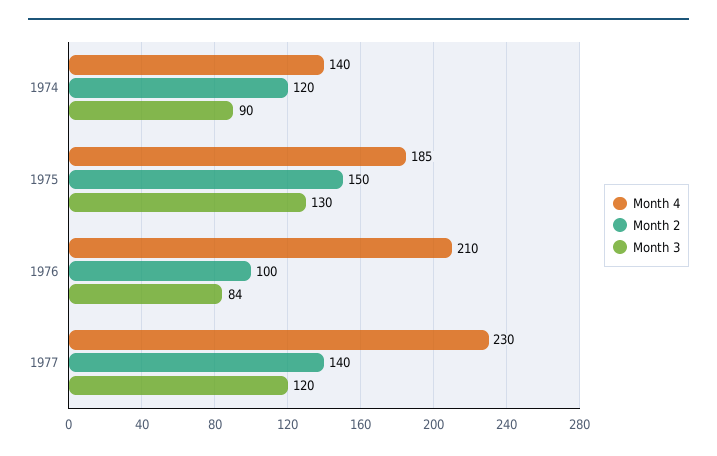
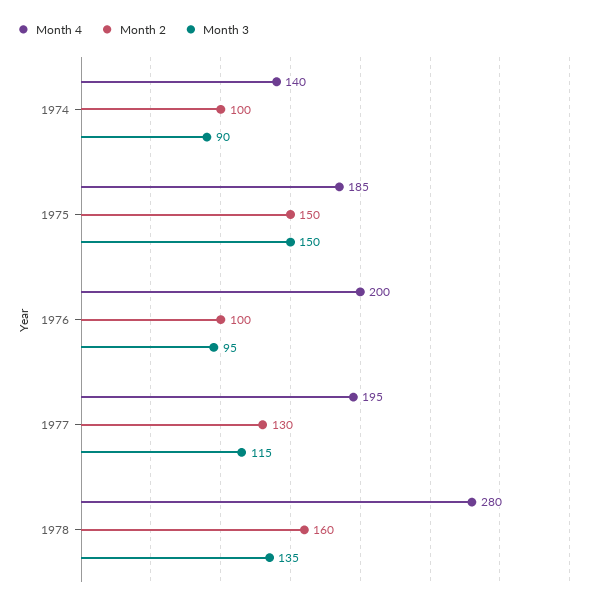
Month 2, 1974: 120 -> 100
Month 3, 1975: 130 -> 150
Month 4, 1976: 210 -> 200
Month 3, 1976: 84 -> 95
Month 4, 1977: 230 -> 195
Month 2, 1977: 140 -> 130
Month 3, 1977: 120 -> 115
Month 4, 1978: none -> 280
Month 2, 1978: none -> 160
Month 3, 1978: none -> 135

